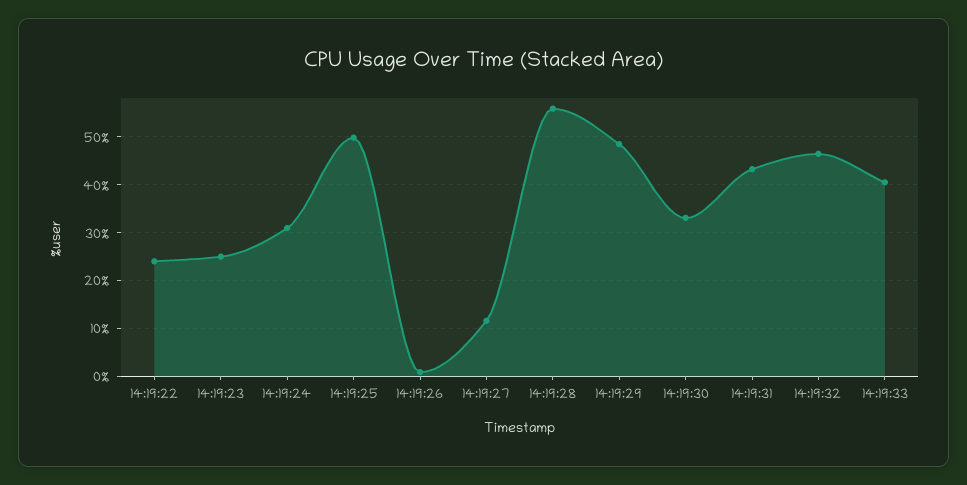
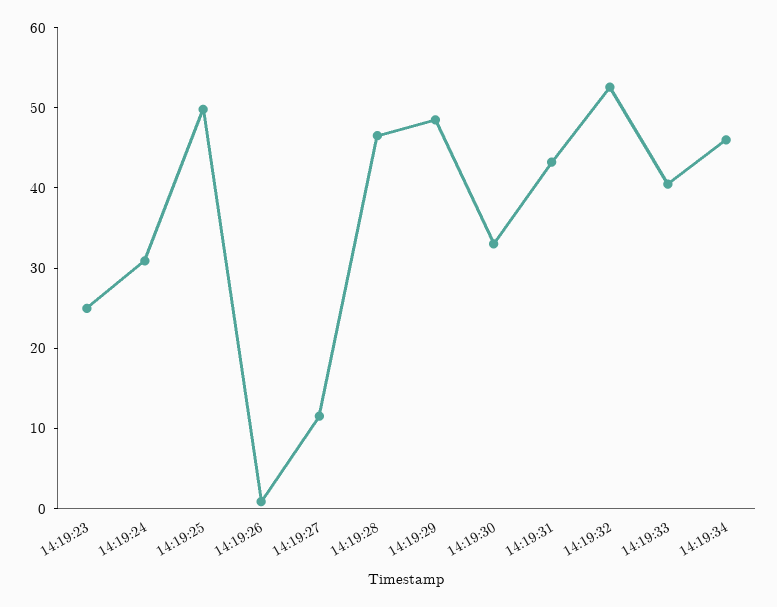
14:19:22: 24 -> none
14:19:28: 56 -> 46
14:19:32: 46 -> 52
14:19:34: none -> 46

